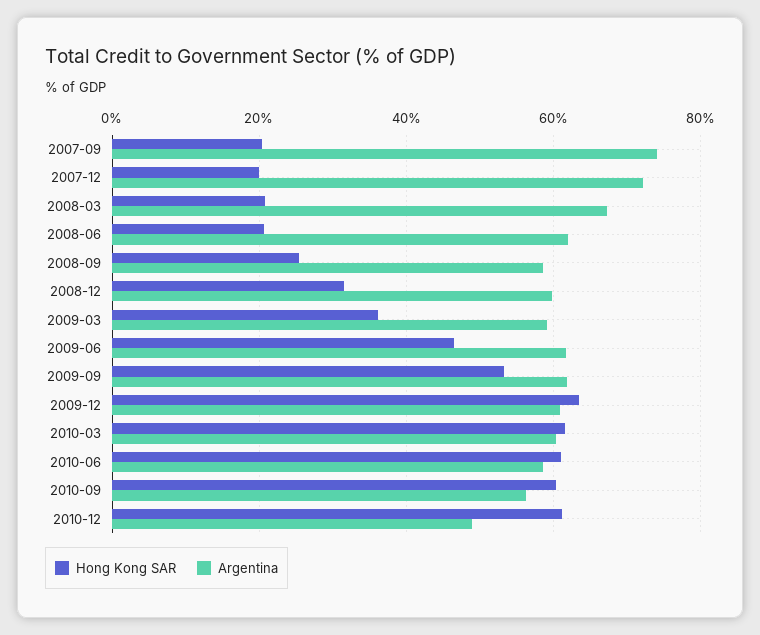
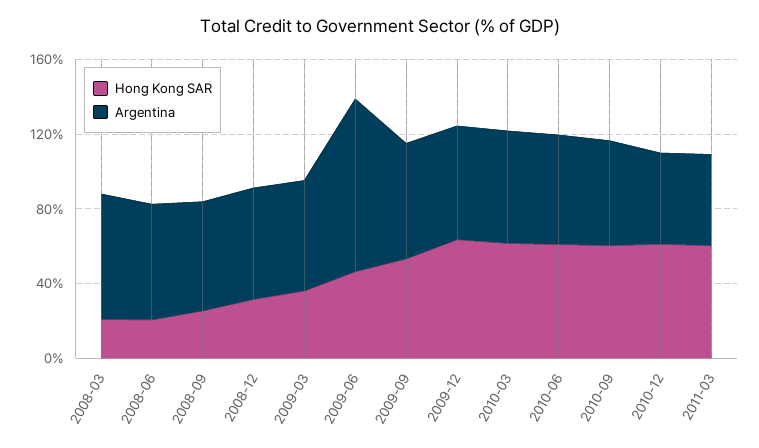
Hong Kong SAR, 2007-09: 20 -> none
Argentina, 2007-09: 74 -> none
Hong Kong SAR, 2007-12: 20 -> none
Argentina, 2007-12: 72 -> none
Argentina, 2009-06: 62 -> 90
Hong Kong SAR, 2011-03: none -> 60
Argentina, 2011-03: none -> 50

